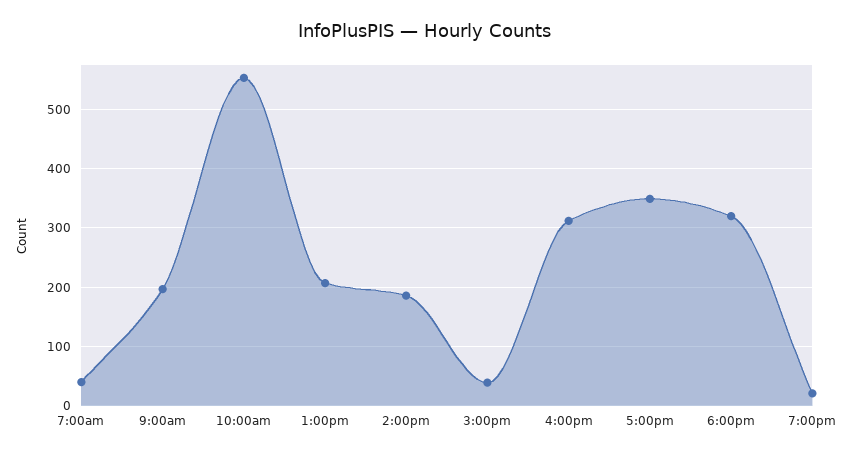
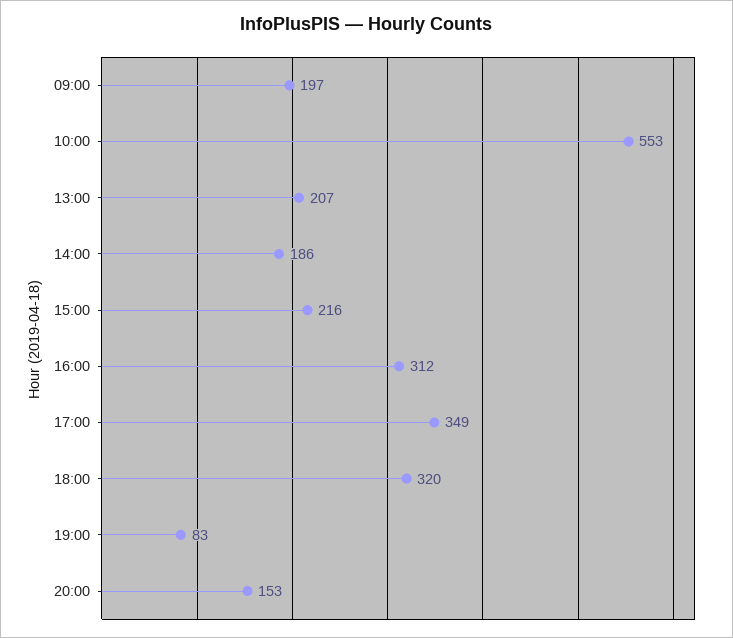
7:00am: 40 -> none
3:00pm: 40 -> 216
7:00pm: 20 -> 83
20:00: none -> 153

